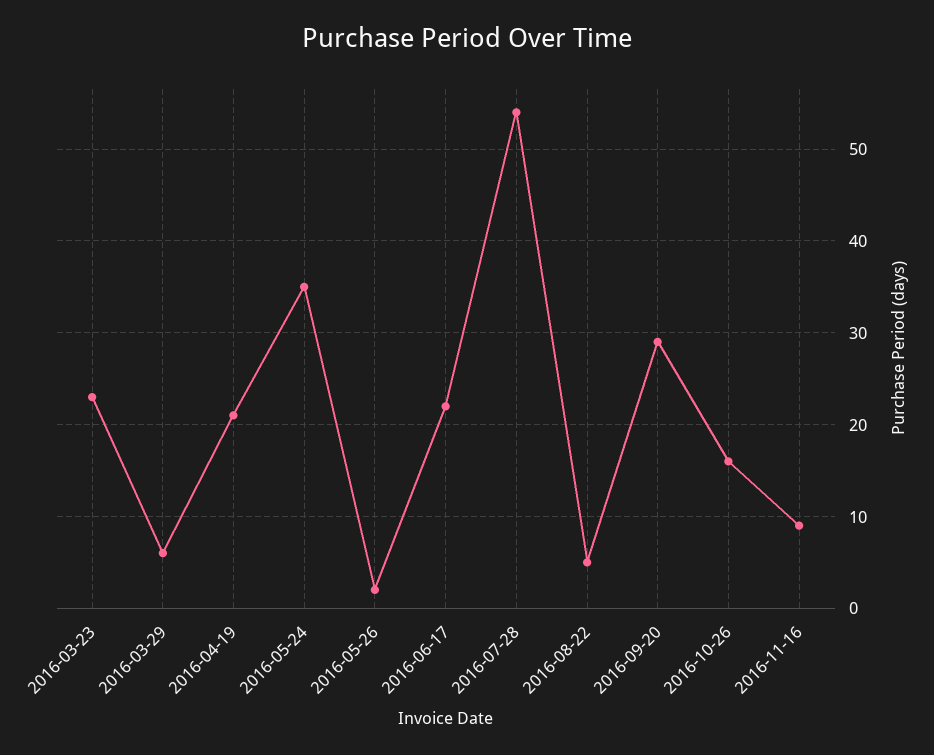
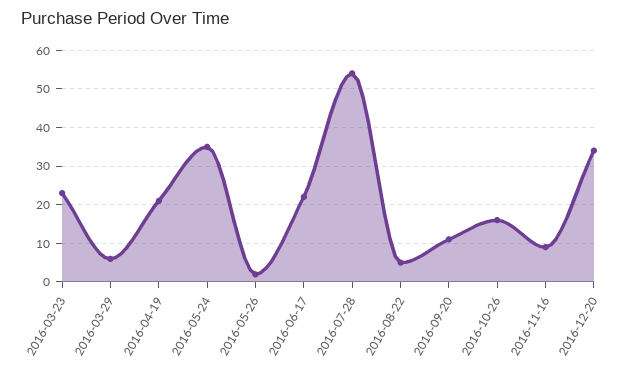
2016-09-20: 29 -> 10
2016-12-20: none -> 35

